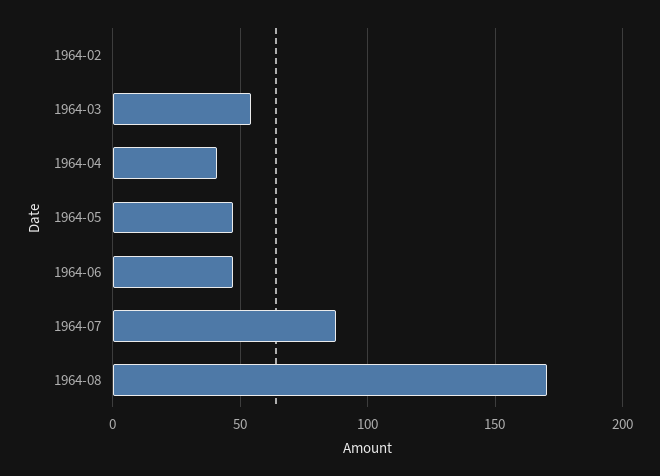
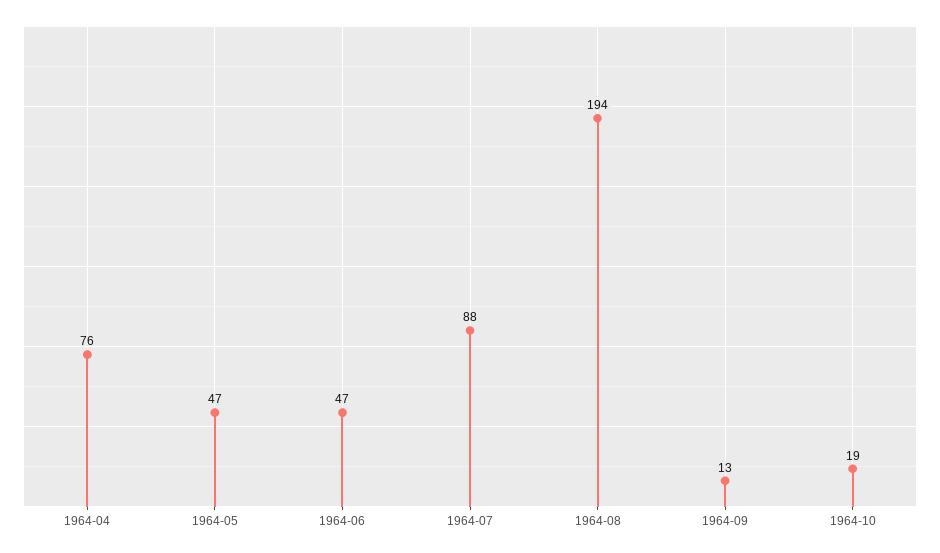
1964-02: 0 -> none
1964-03: 55 -> none
1964-04: 40 -> 76
1964-08: 170 -> 194
1964-09: none -> 13
1964-10: none -> 19

